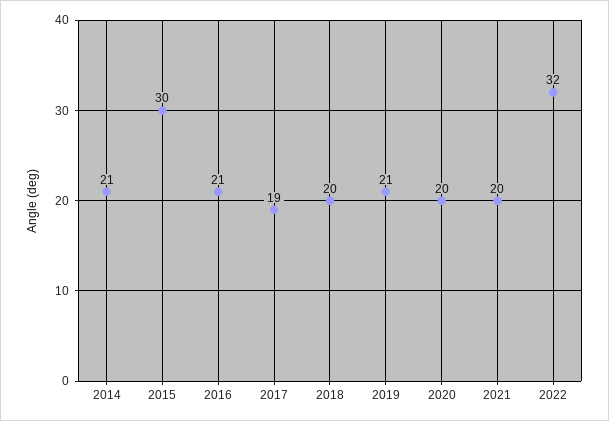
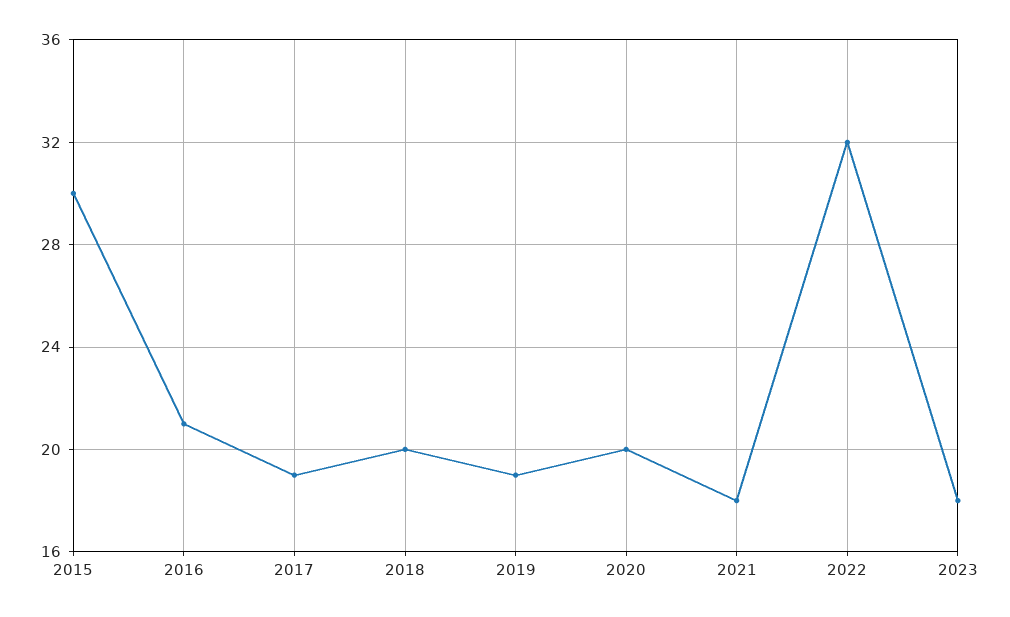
2014: 21 -> none
2019: 21 -> 19
2021: 20 -> 18
2023: none -> 18

